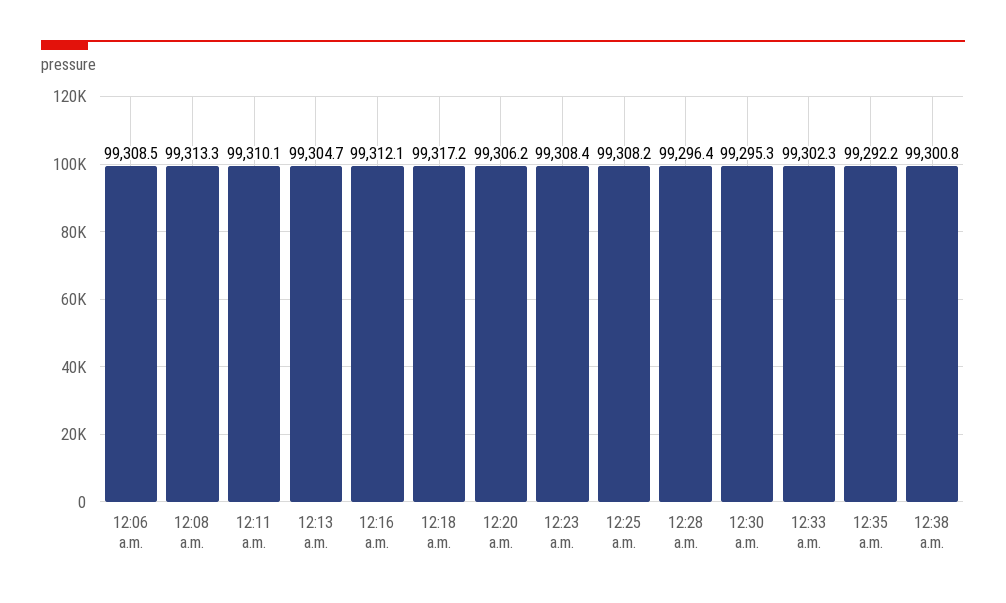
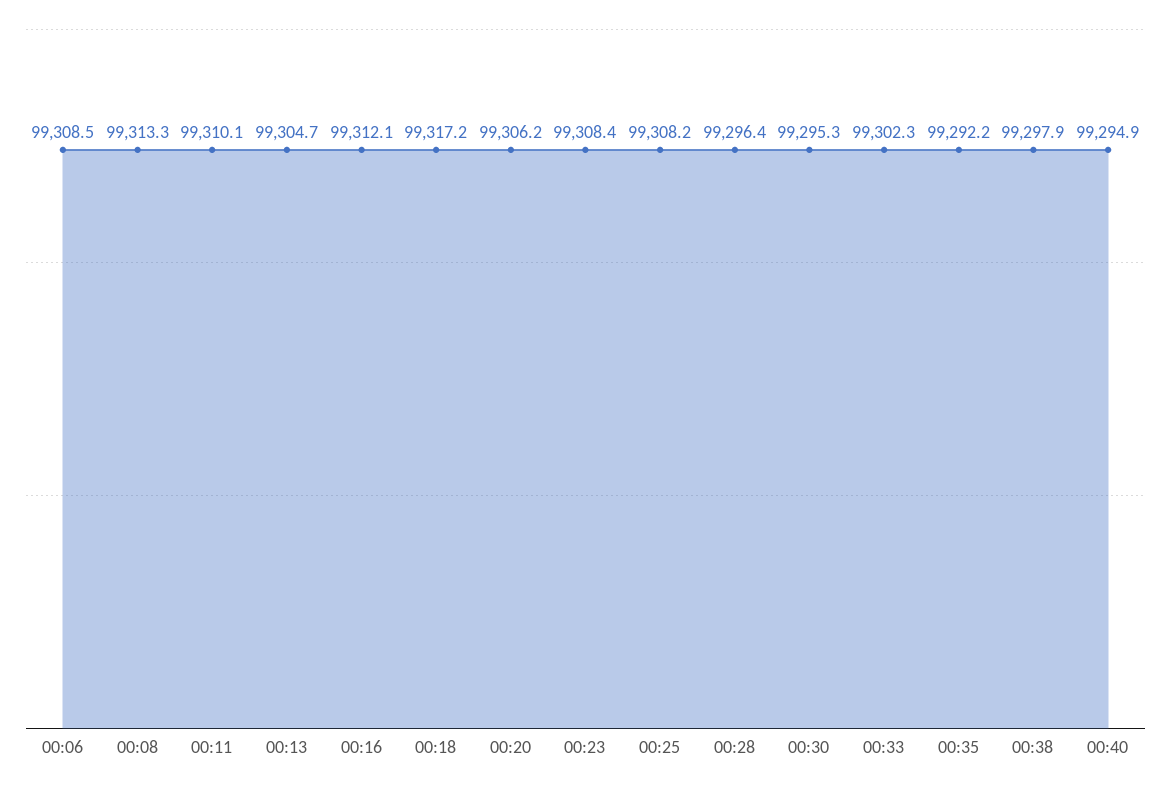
12:38 a.m.: 99300.8 -> 99297.9
00:40: none -> 99294.9

